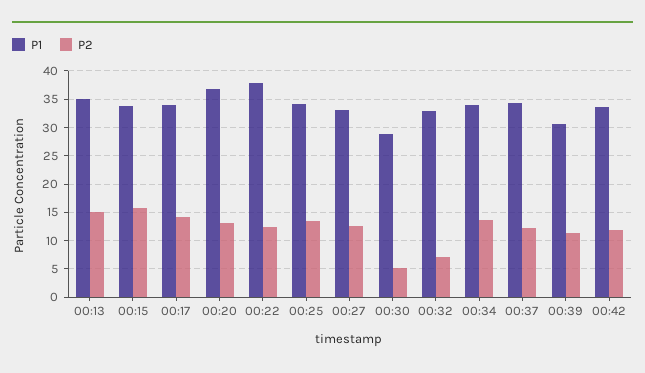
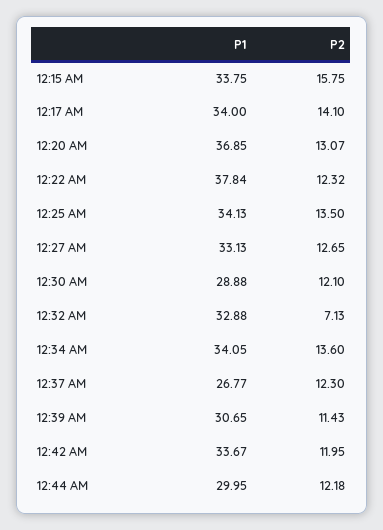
P1, 00:13: 35 -> none
P2, 00:13: 15 -> none
P2, 00:30: 5 -> 12.1
P1, 00:37: 35 -> 26.77
P1, 12:44 AM: none -> 29.95
P2, 12:44 AM: none -> 12.18

